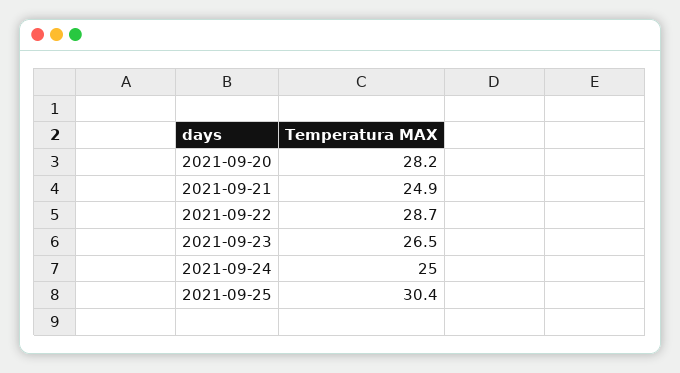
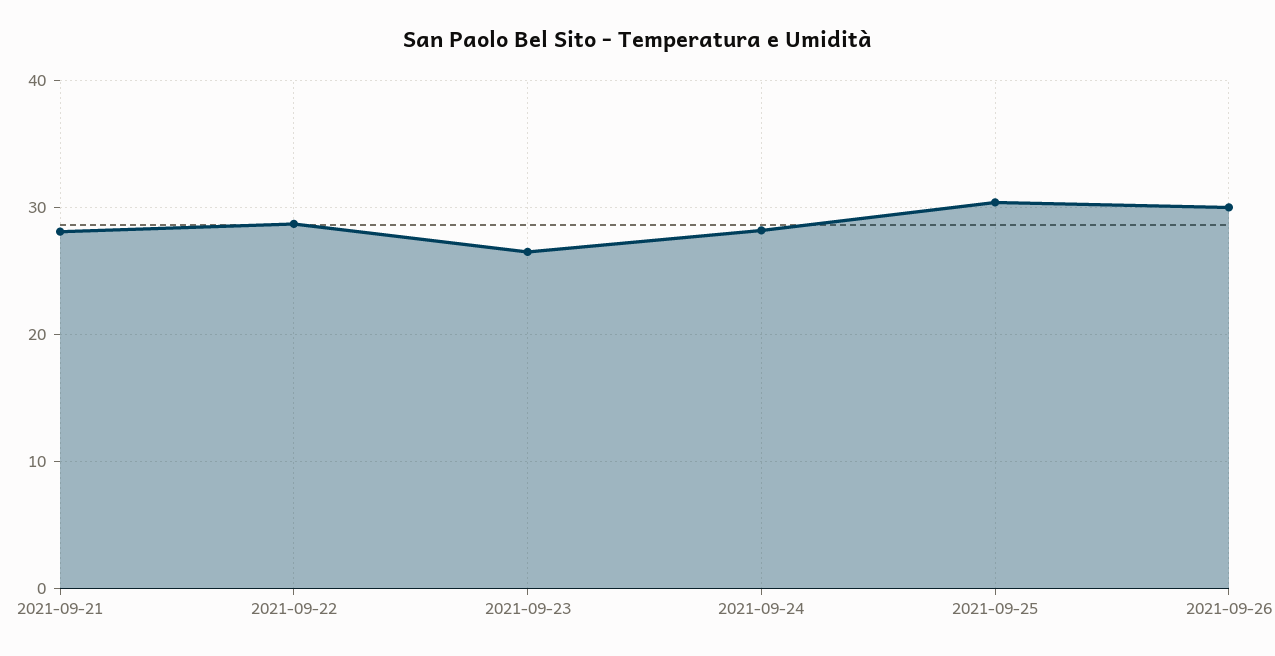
2021-09-20: 28.2 -> none
2021-09-21: 24.9 -> 28
2021-09-24: 25 -> 28
2021-09-26: none -> 30

